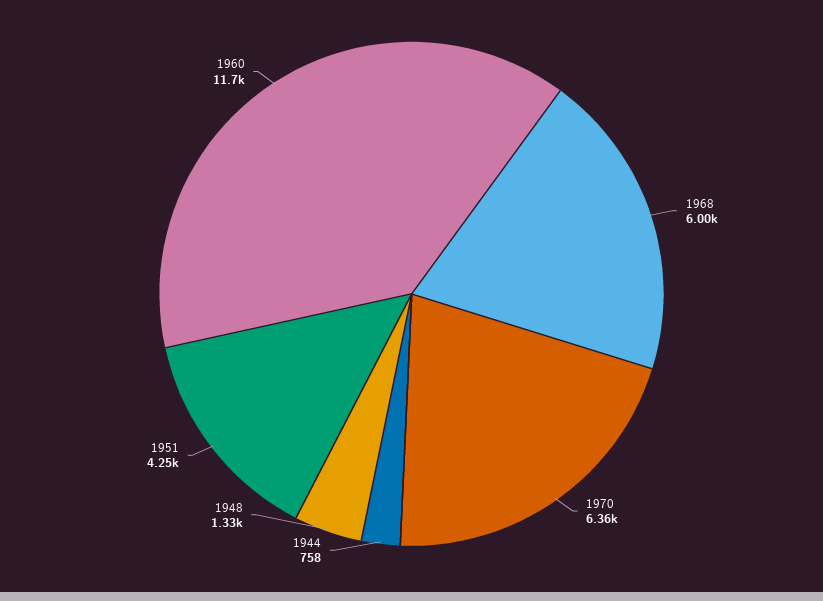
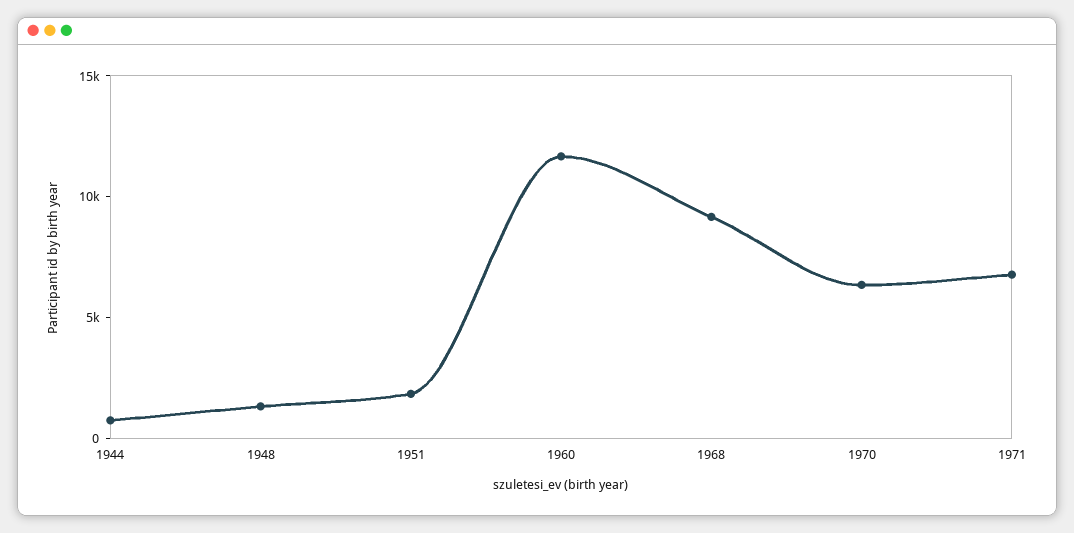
1968: 6000 -> 9000
1951: 4250 -> 2000
1971: none -> 7000

